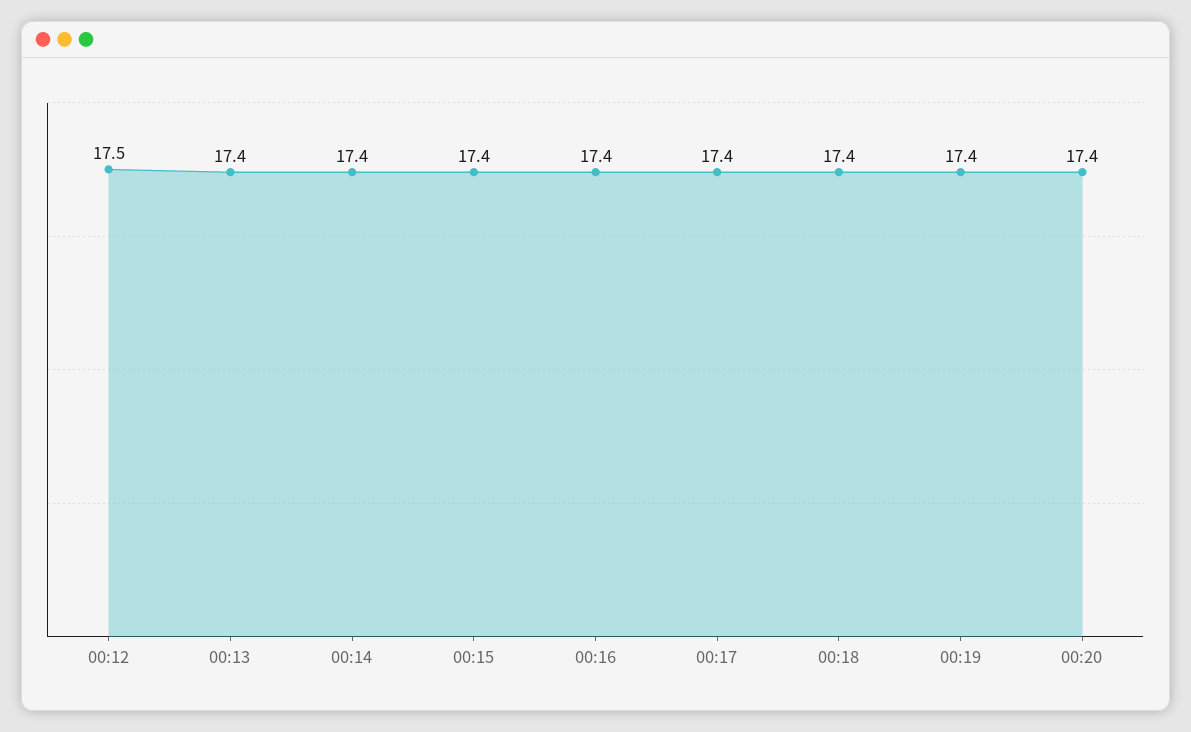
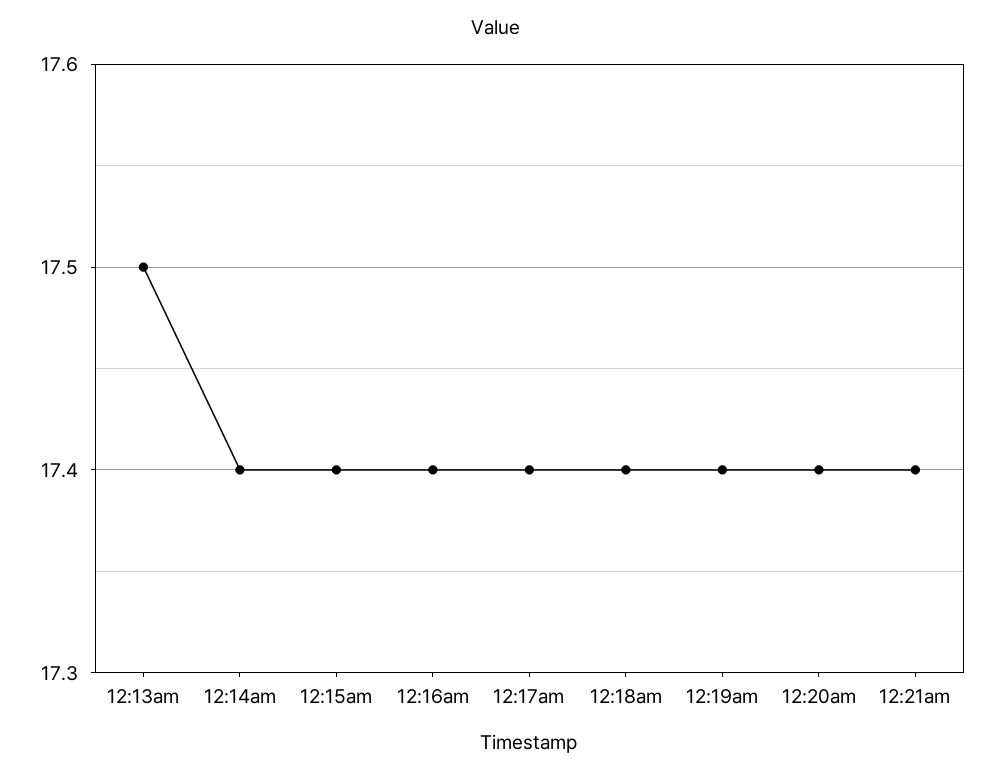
00:12: 17.5 -> none
00:13: 17.4 -> 17.5
12:21am: none -> 17.4

